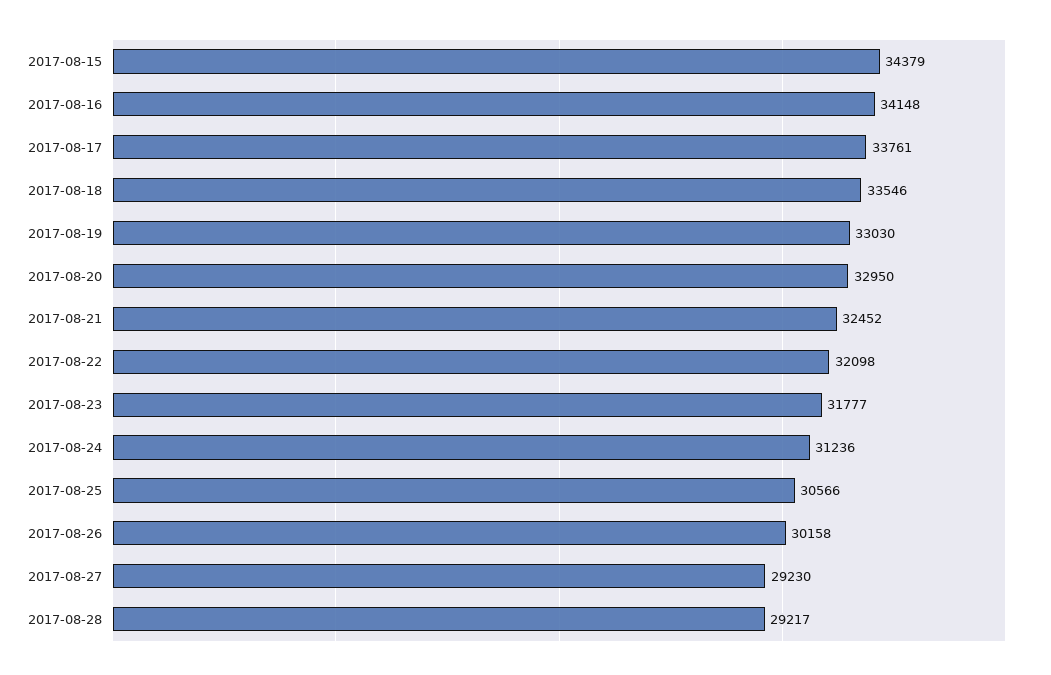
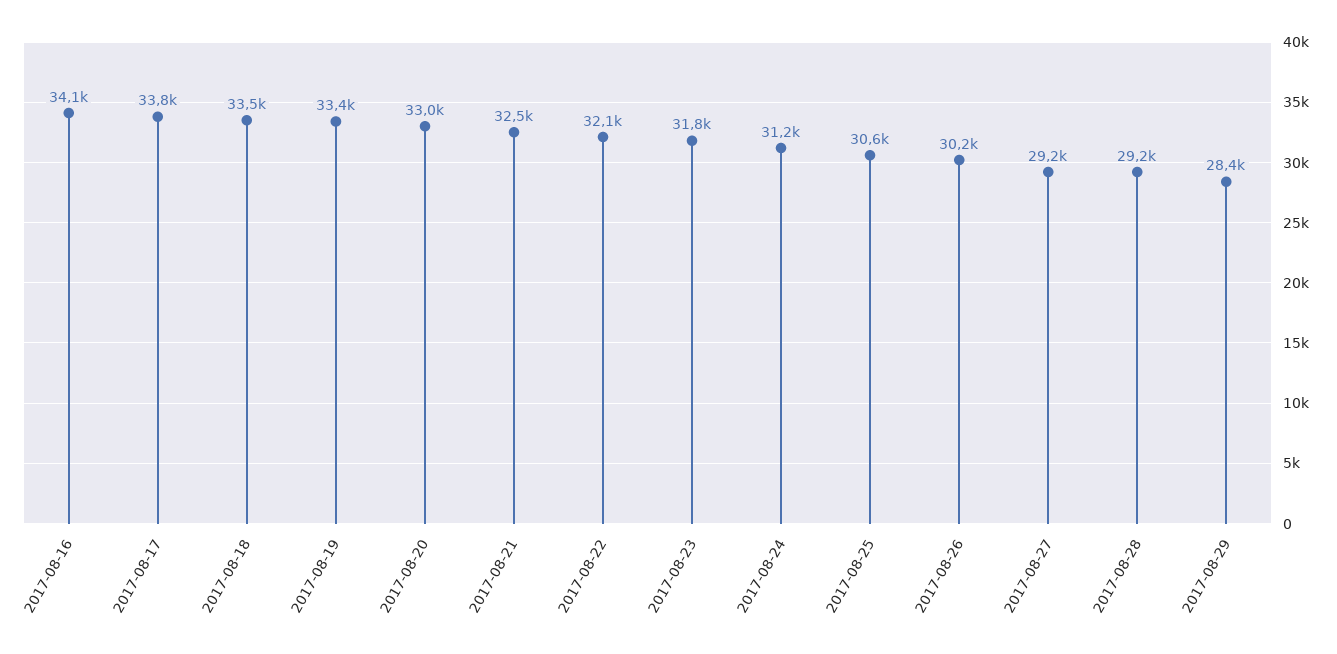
2017-08-15: 34379 -> none
2017-08-19: 33030 -> 33400
2017-08-29: none -> 28400

